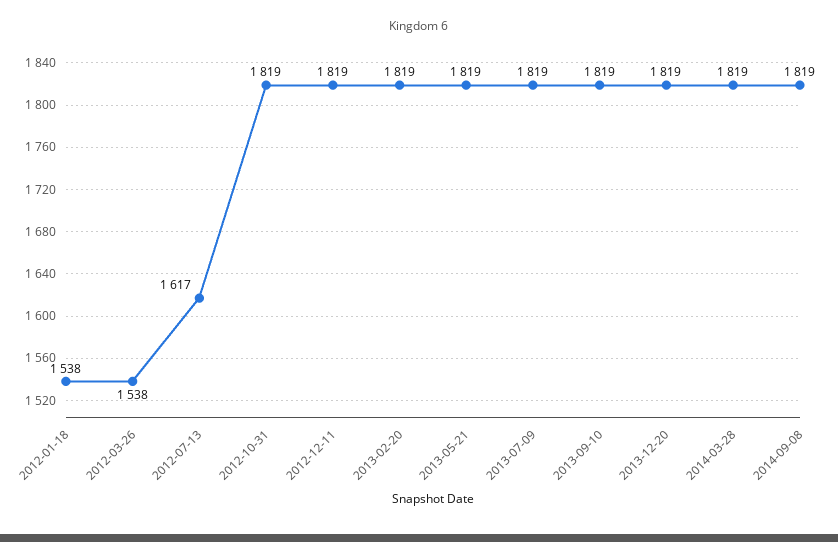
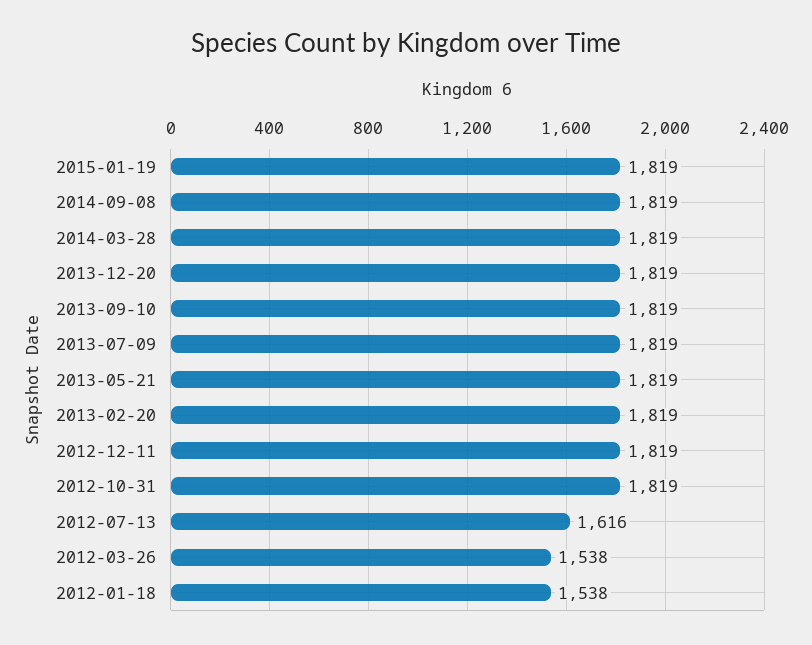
2012-07-13: 1617 -> 1616
2015-01-19: none -> 1819

